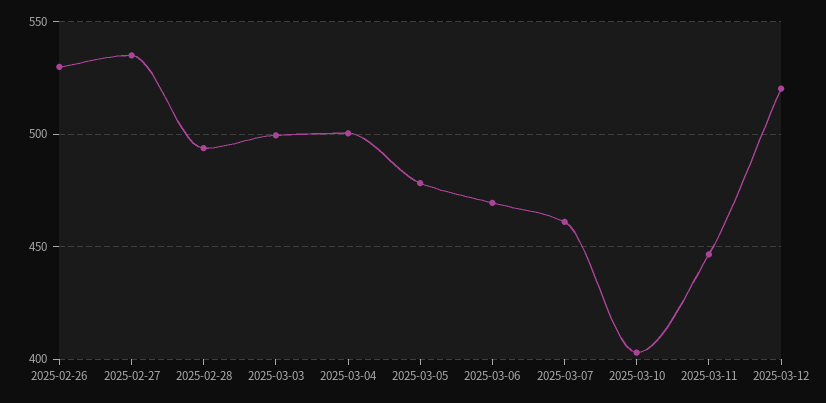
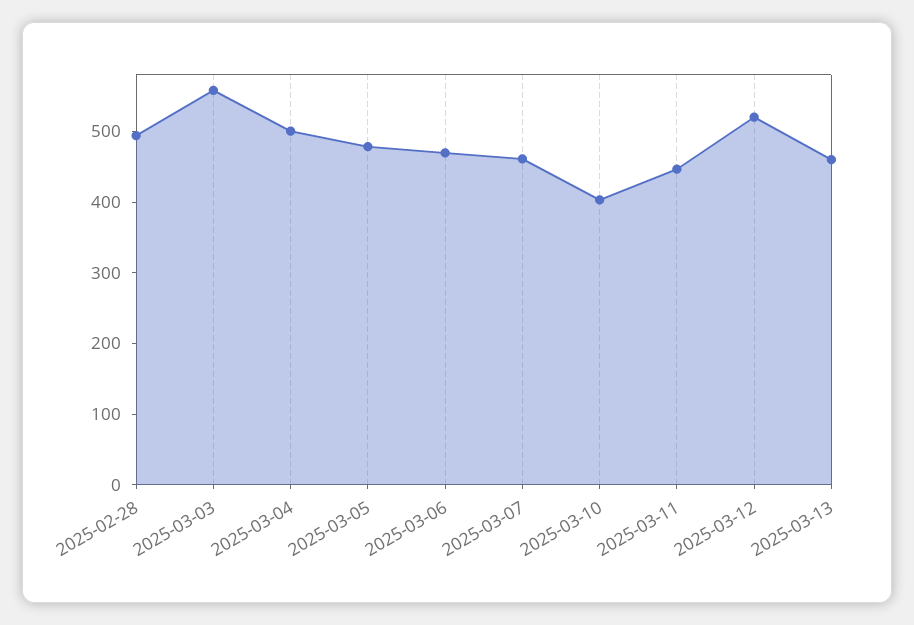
2025-02-26: 530 -> none
2025-02-27: 535 -> none
2025-03-03: 500 -> 560
2025-03-13: none -> 460

